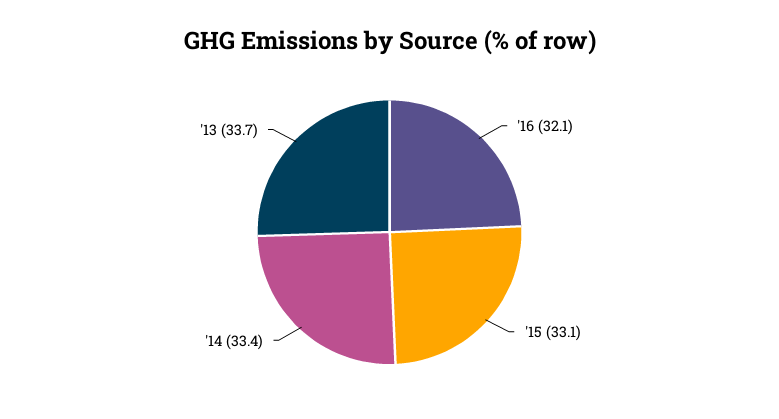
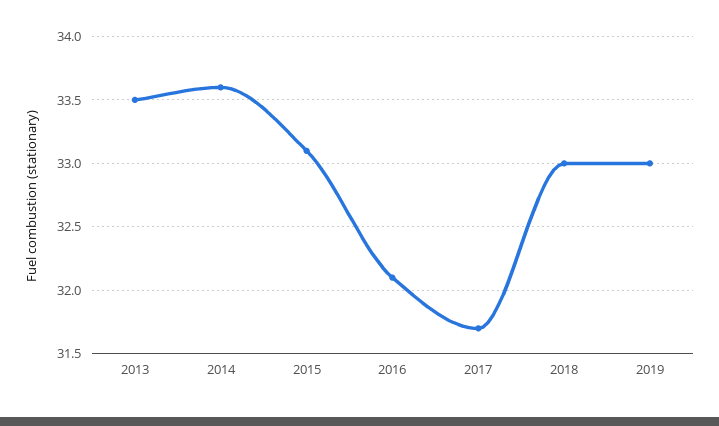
'14: 33.4 -> 33.6
'13: 33.7 -> 33.5
2017: none -> 31.7
2018: none -> 33
2019: none -> 33

